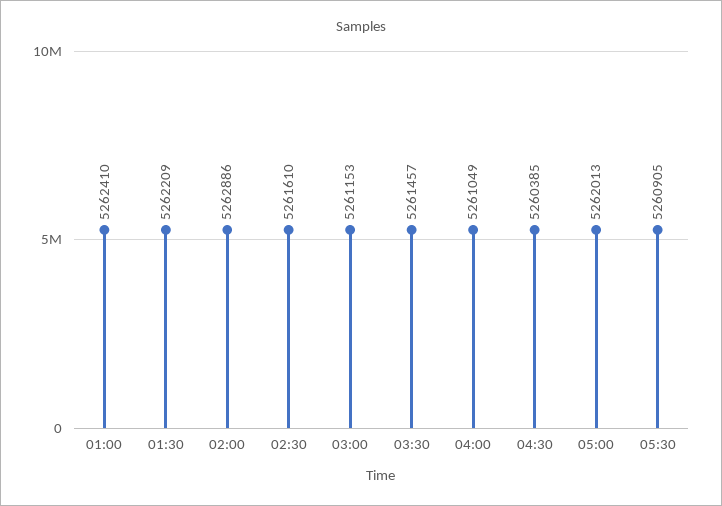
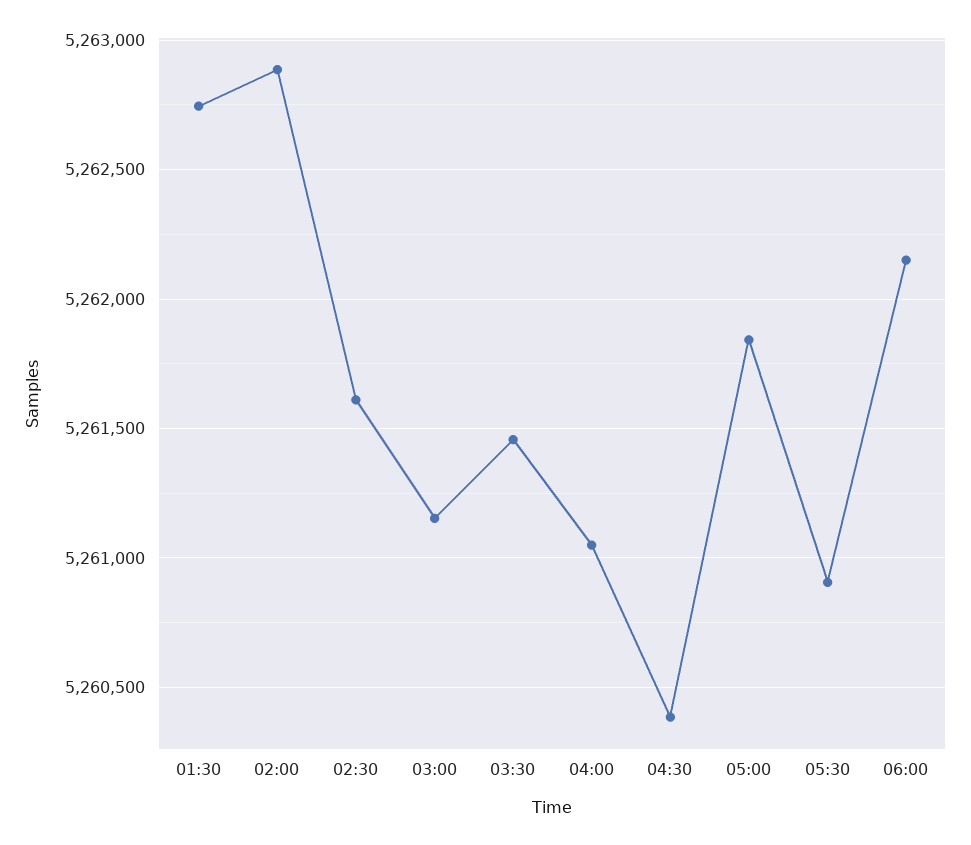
01:00: 5262410 -> none
01:30: 5262209 -> 5262750
05:00: 5262013 -> 5261850
06:00: none -> 5262150

